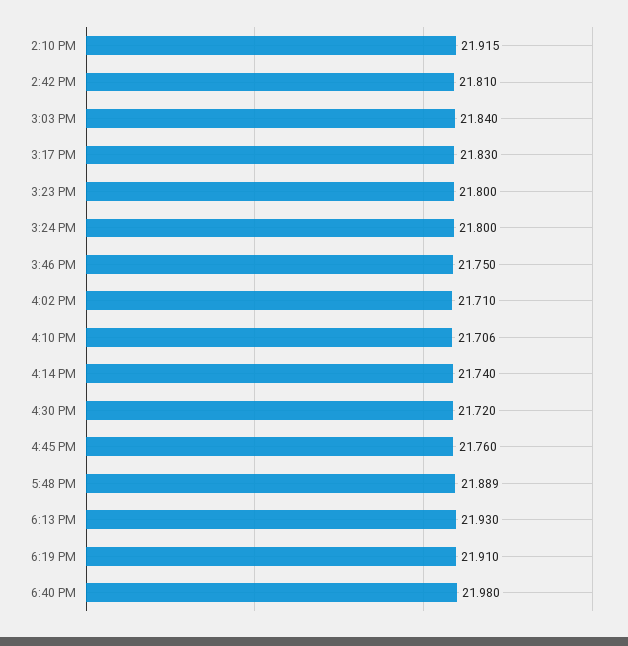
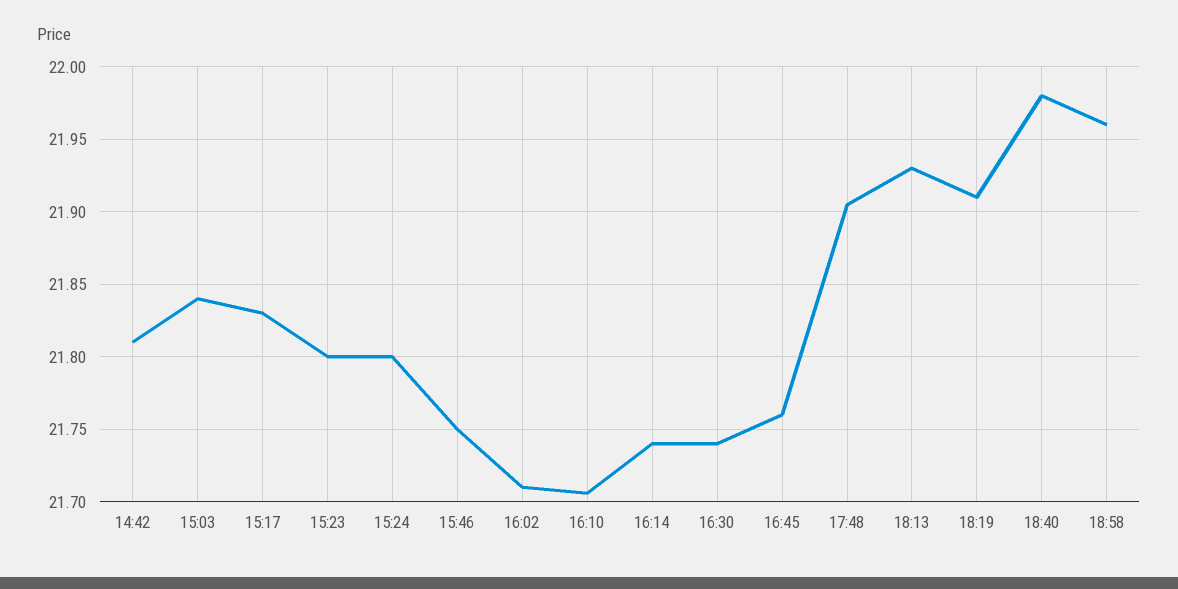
2:10 PM: 21.915 -> none
4:30 PM: 21.72 -> 21.74
5:48 PM: 21.889 -> 21.905
18:58: none -> 21.96

